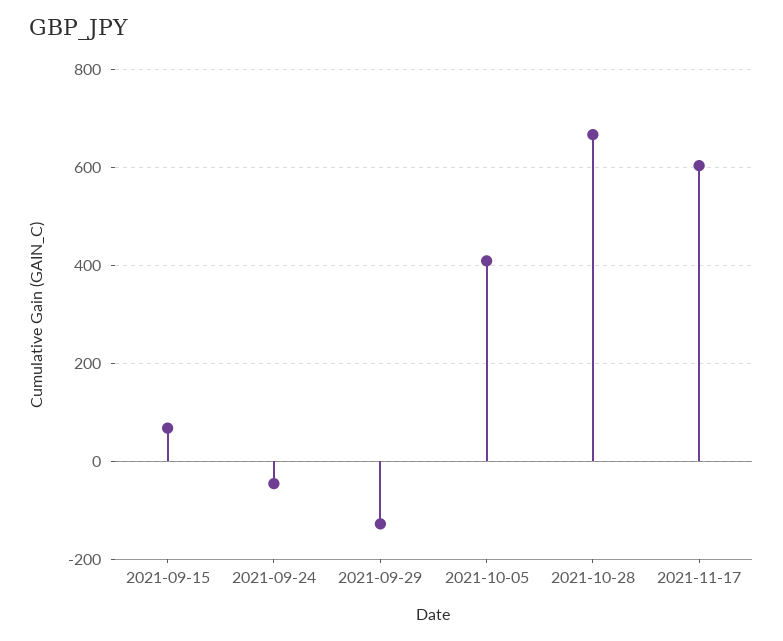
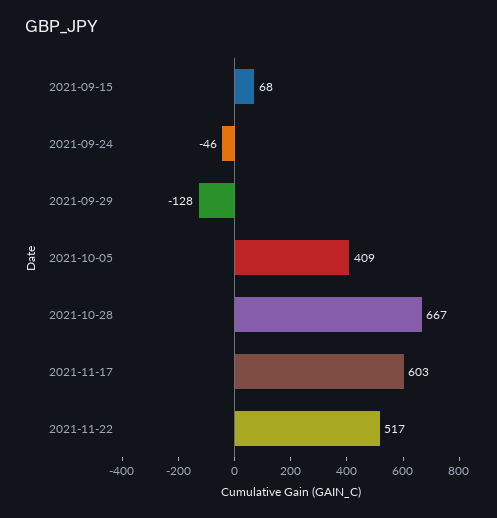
2021-11-22: none -> 517

